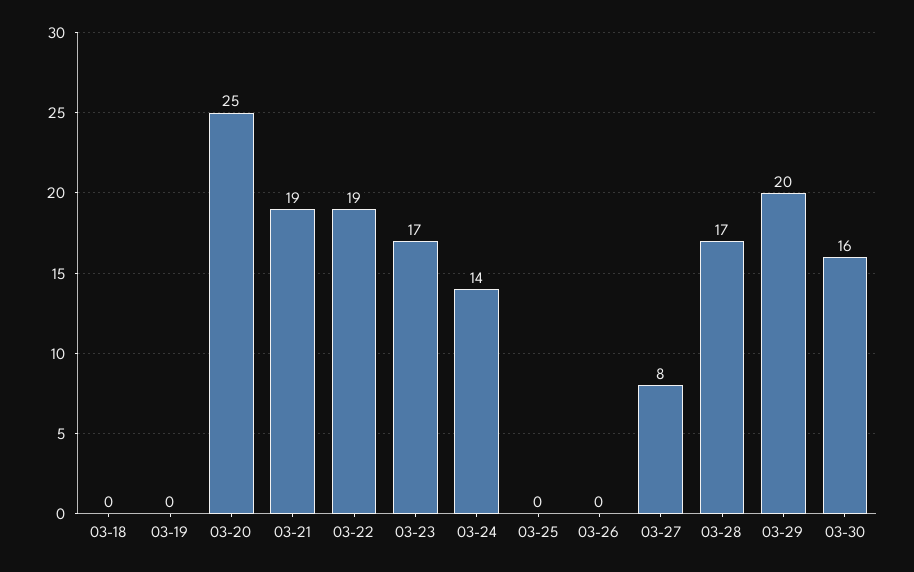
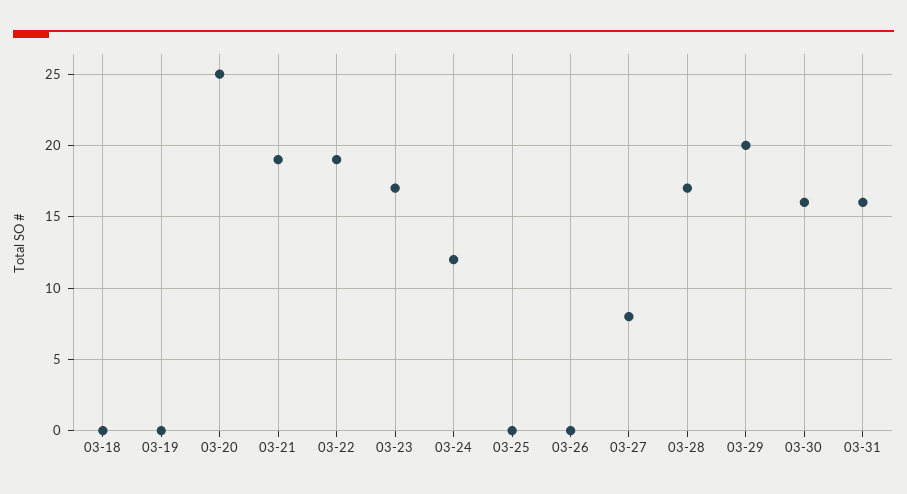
03-24: 14 -> 12
03-31: none -> 16

